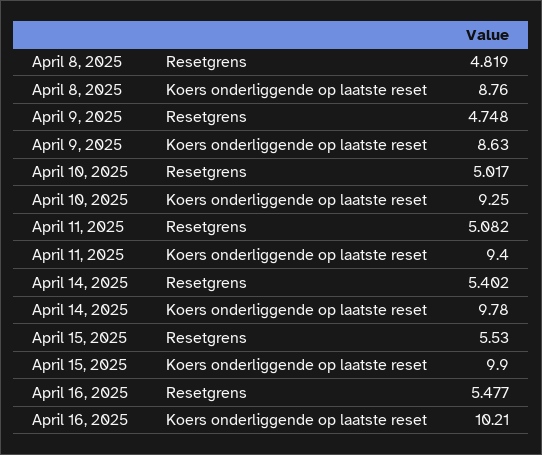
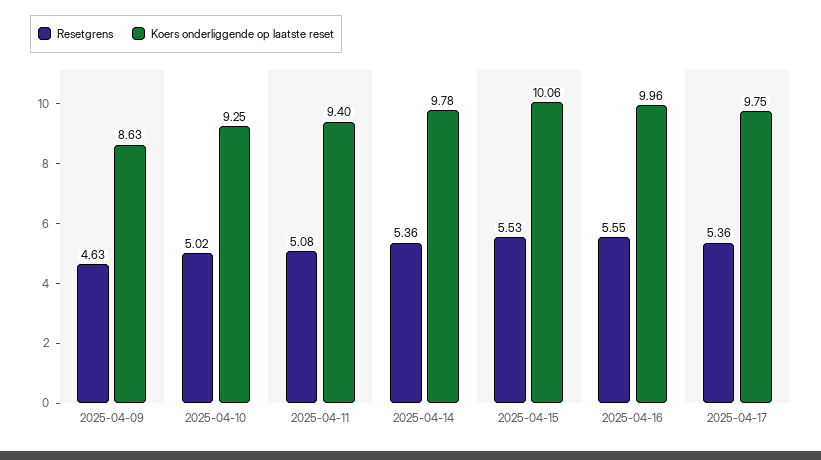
Resetgrens, April 8, 2025: 4.819 -> none
Koers onderliggende op laatste reset, April 8, 2025: 8.76 -> none
Resetgrens, April 9, 2025: 4.748 -> 4.63
Resetgrens, April 14, 2025: 5.402 -> 5.36
Koers onderliggende op laatste reset, April 15, 2025: 9.9 -> 10.06
Resetgrens, April 16, 2025: 5.477 -> 5.55
Koers onderliggende op laatste reset, April 16, 2025: 10.21 -> 9.96
Resetgrens, 2025-04-17: none -> 5.36
Koers onderliggende op laatste reset, 2025-04-17: none -> 9.75

